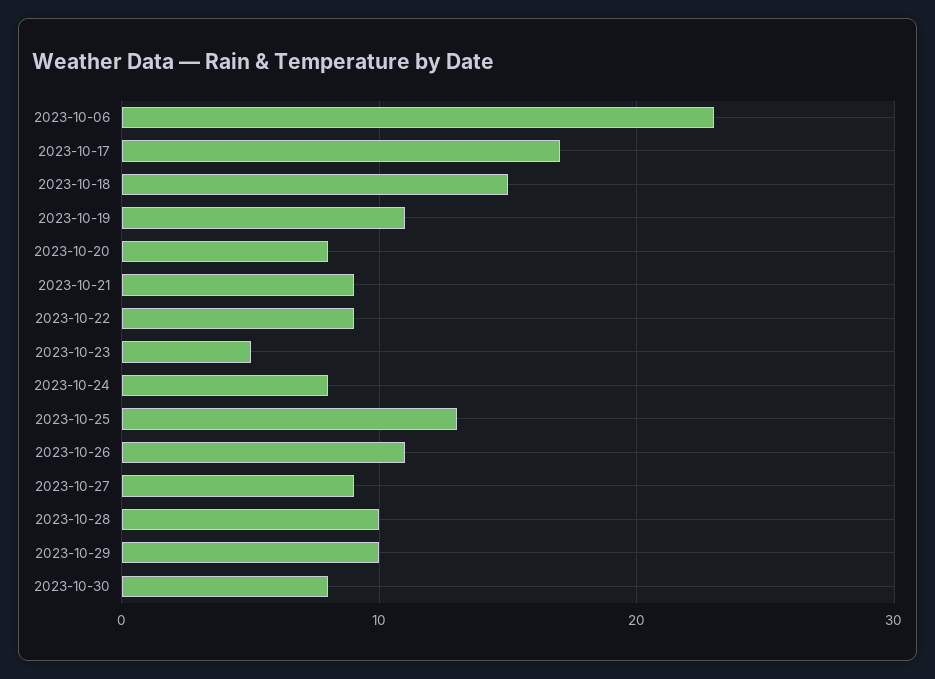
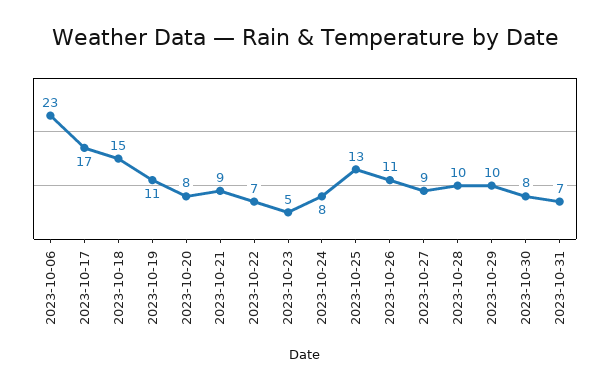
2023-10-22: 9 -> 7
2023-10-31: none -> 7

